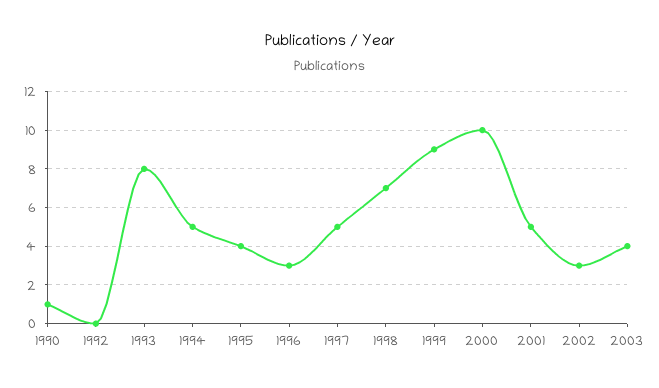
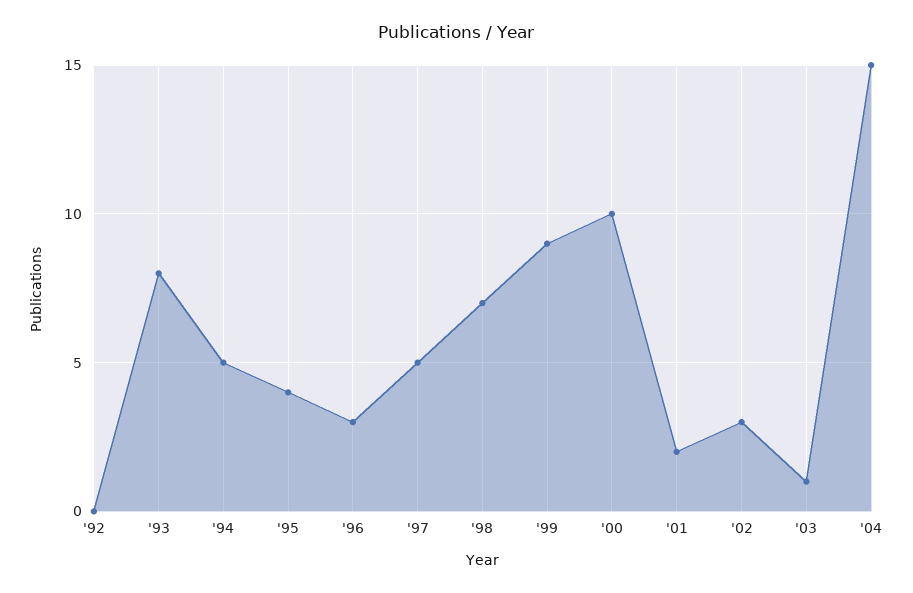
1990: 1 -> none
2001: 5 -> 2
2003: 4 -> 1
'04: none -> 15

